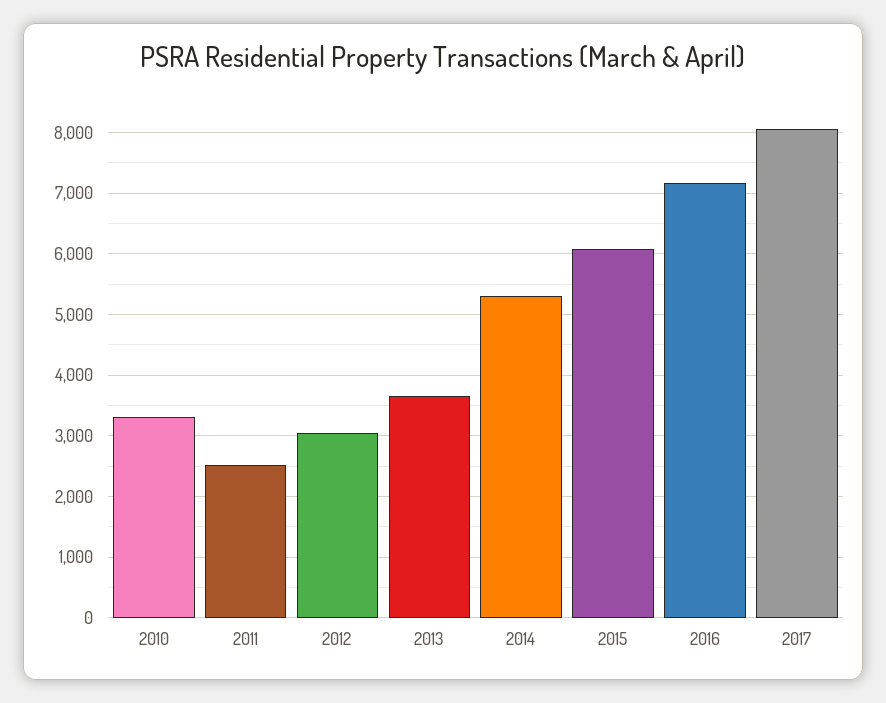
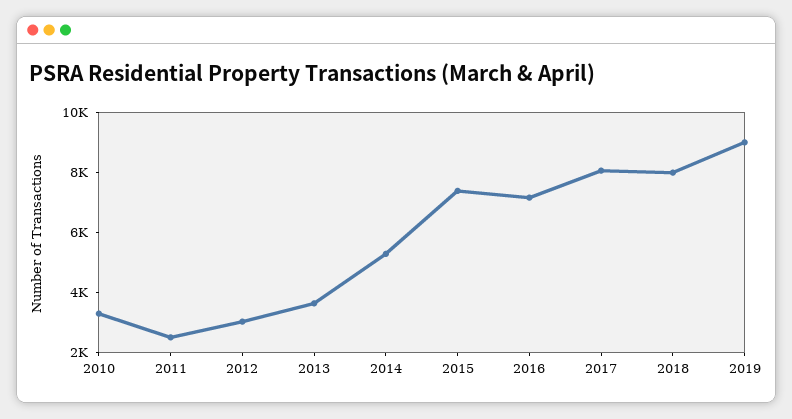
2015: 6100 -> 7500
2018: none -> 8000
2019: none -> 9000

